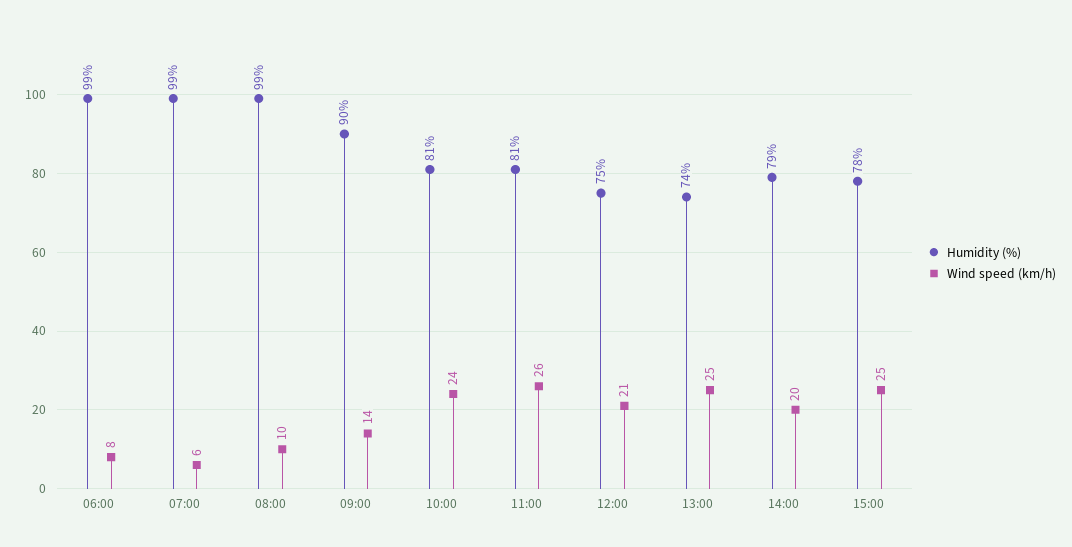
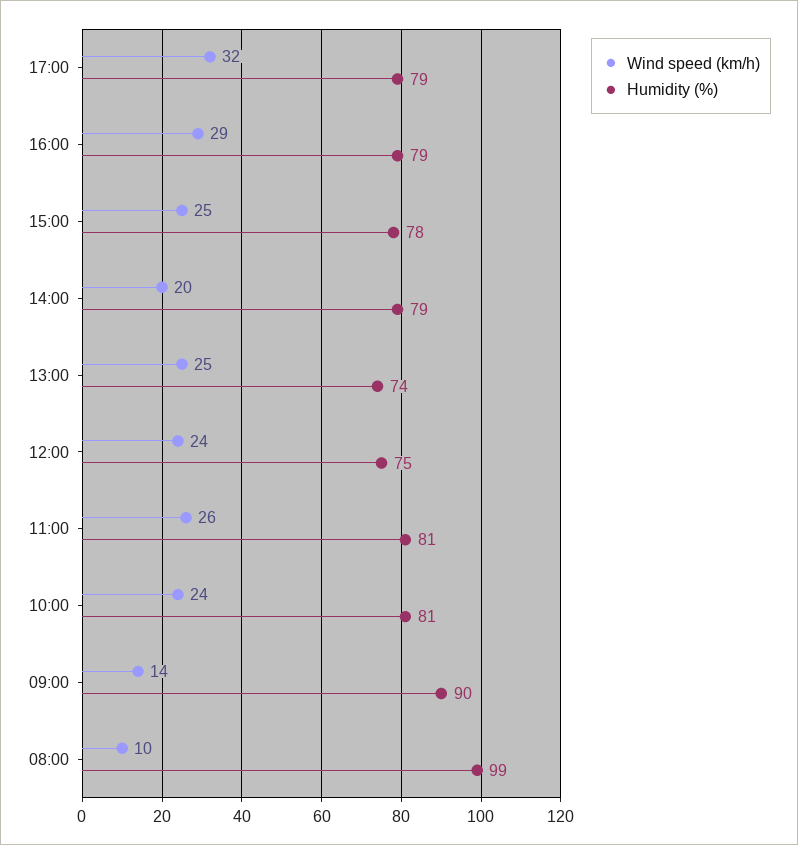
Humidity (%), 06:00: 99 -> none
Wind speed (km/h), 06:00: 8 -> none
Humidity (%), 07:00: 99 -> none
Wind speed (km/h), 07:00: 6 -> none
Wind speed (km/h), 12:00: 21 -> 24
Wind speed (km/h), 17:00: none -> 32
Humidity (%), 17:00: none -> 79
Wind speed (km/h), 16:00: none -> 29
Humidity (%), 16:00: none -> 79

